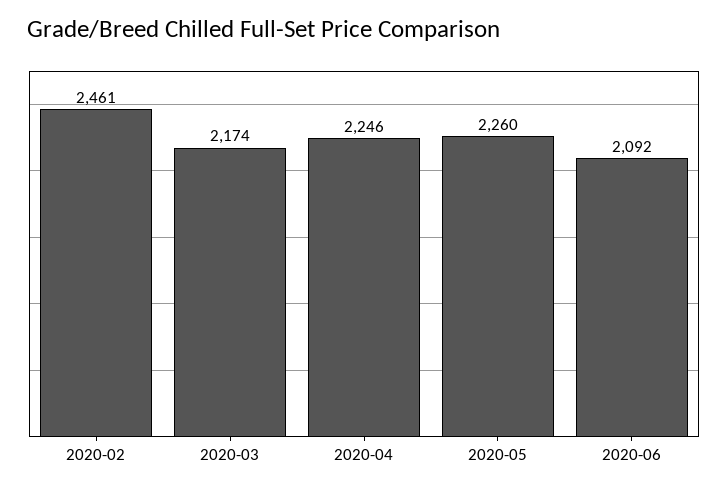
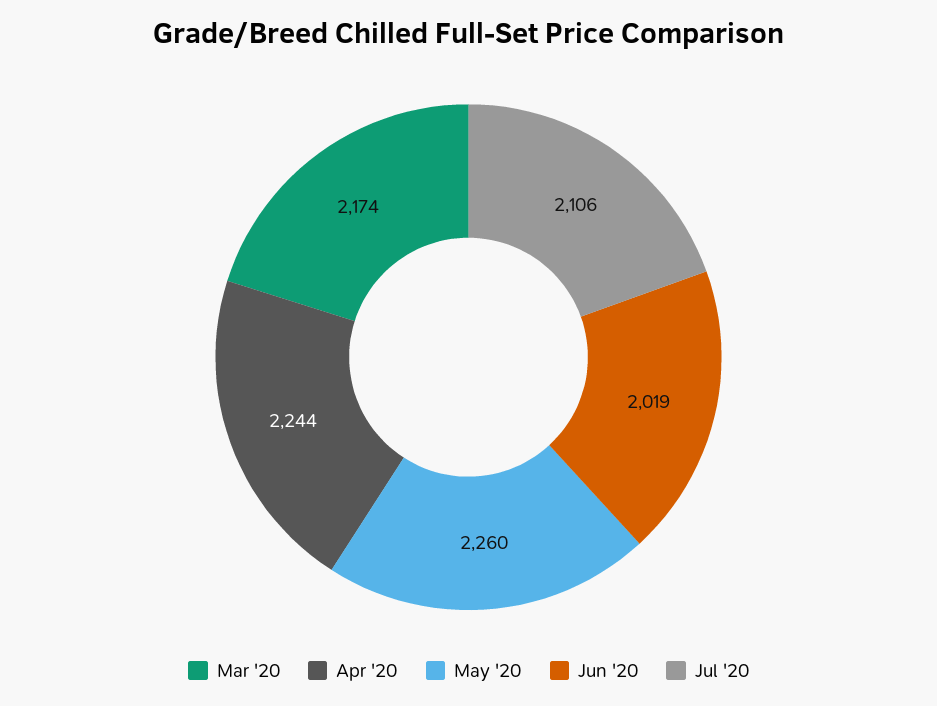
2020-02: 2461 -> none
2020-04: 2246 -> 2244
2020-06: 2092 -> 2019
Jul '20: none -> 2106

